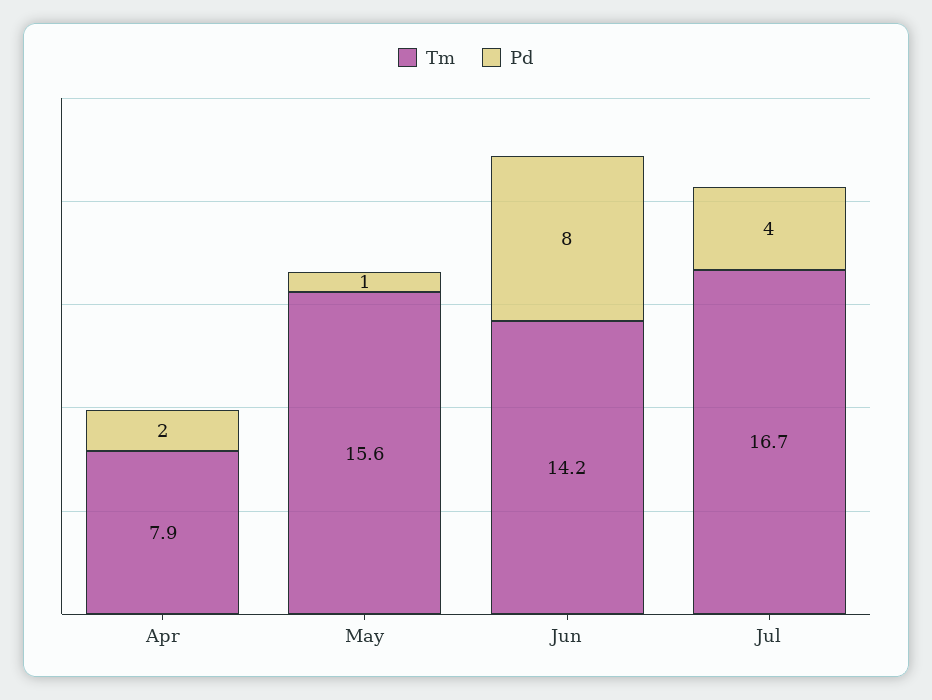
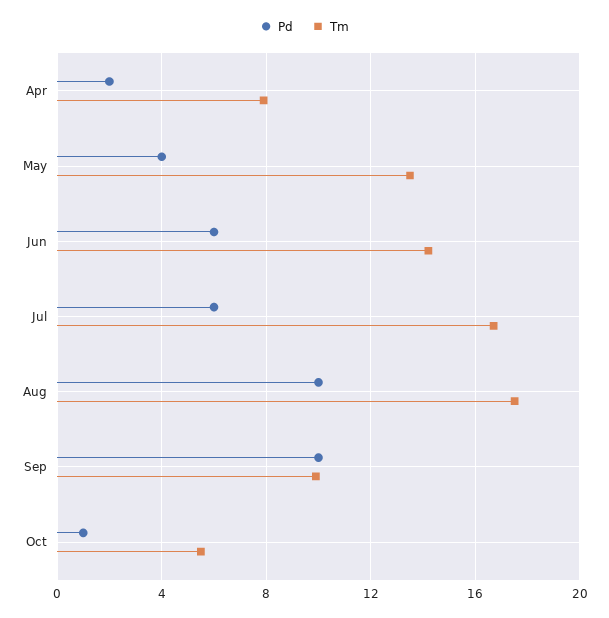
Tm, May: 15.6 -> 13.5
Pd, May: 1 -> 4
Pd, Jun: 8 -> 6
Pd, Jul: 4 -> 6
Pd, Aug: none -> 10
Tm, Aug: none -> 17.5
Pd, Sep: none -> 10
Tm, Sep: none -> 10
Pd, Oct: none -> 1
Tm, Oct: none -> 5.5

